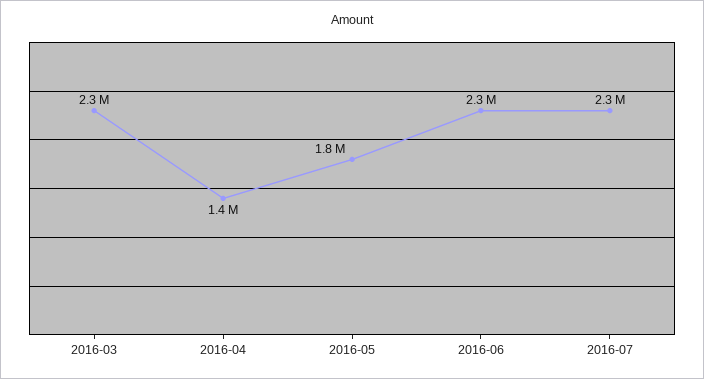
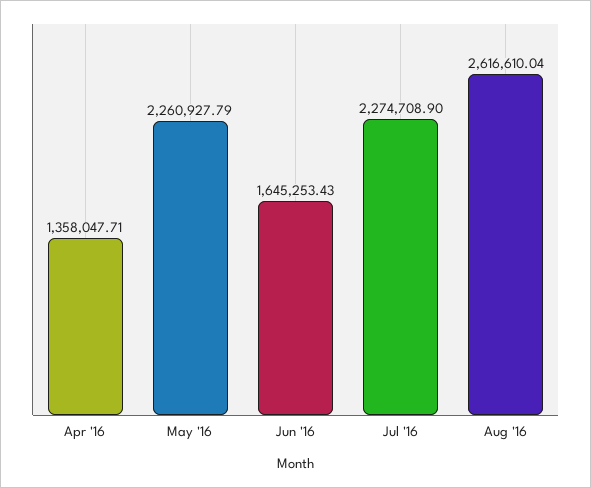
2016-03: 2300000 -> none
2016-05: 1800000 -> 2260927.79
2016-06: 2300000 -> 1645253.43
Aug '16: none -> 2616610.04

